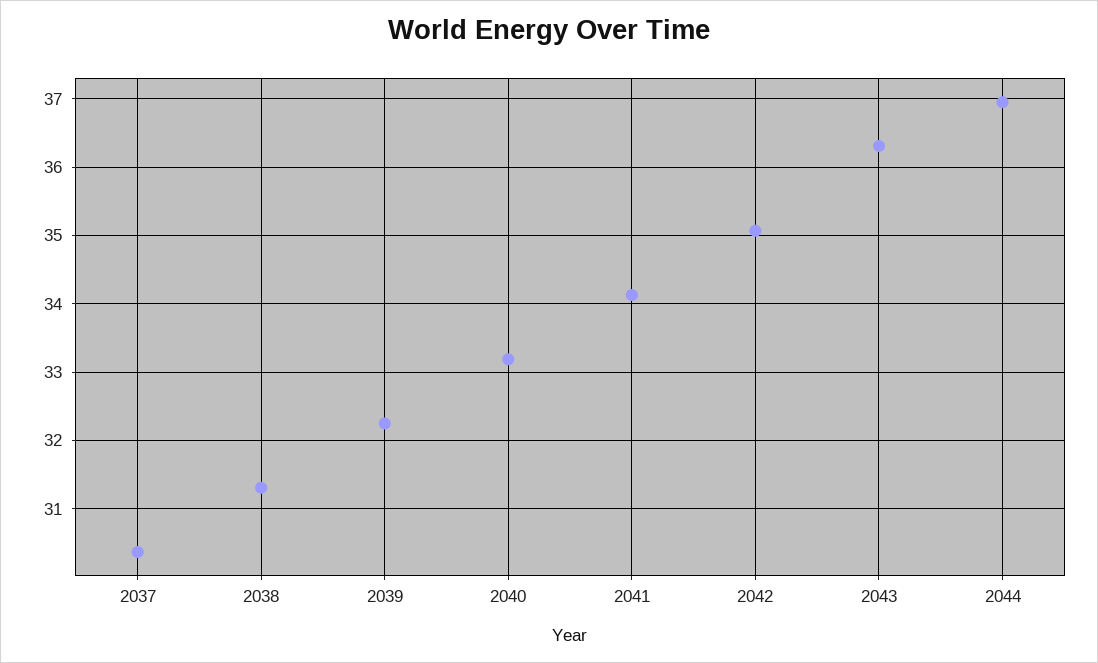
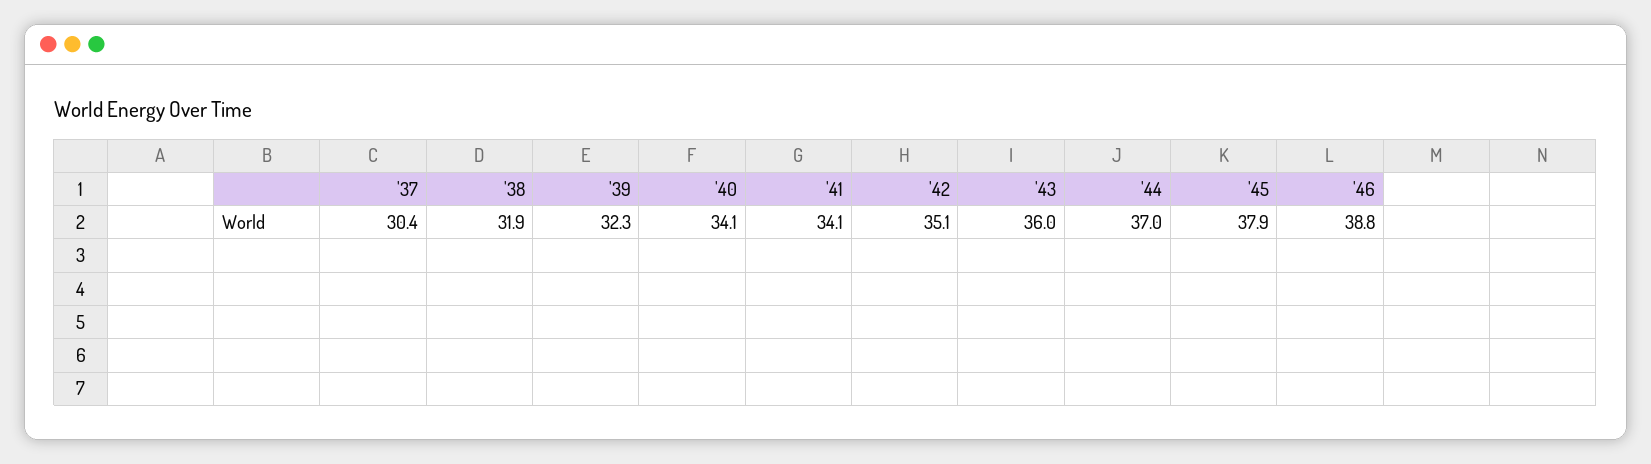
2038: 31.3 -> 31.9
2040: 33.2 -> 34.1
2043: 36.3 -> 36
'45: none -> 37.9
'46: none -> 38.8

